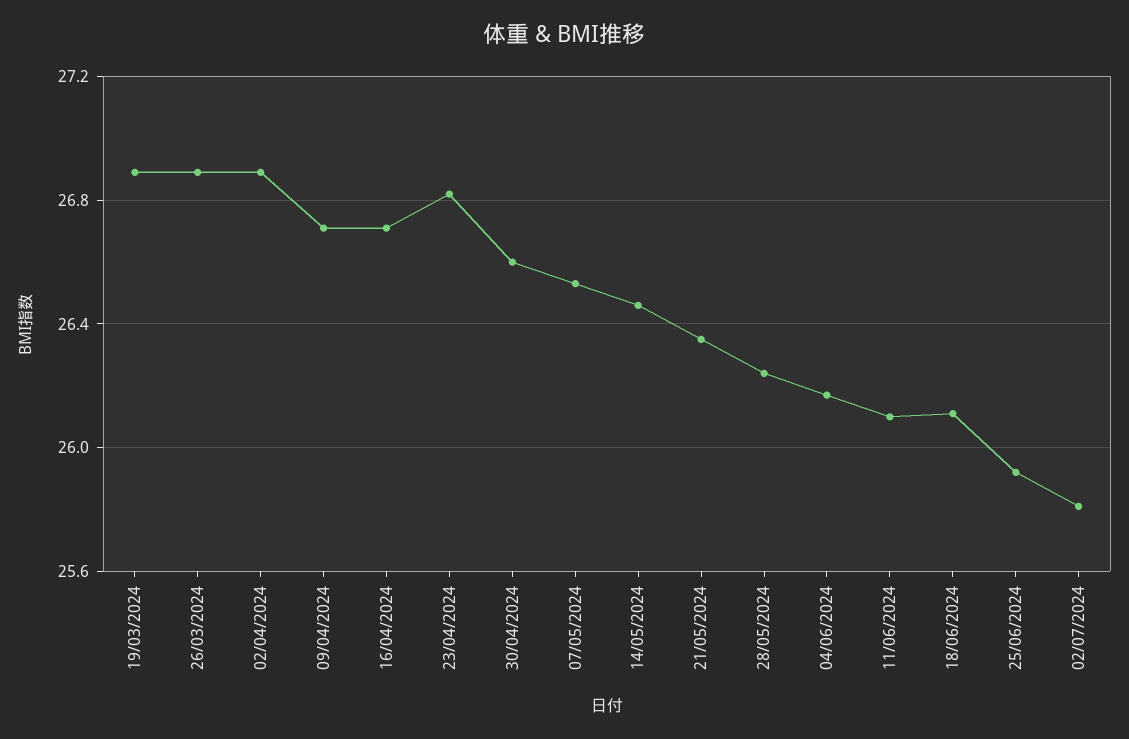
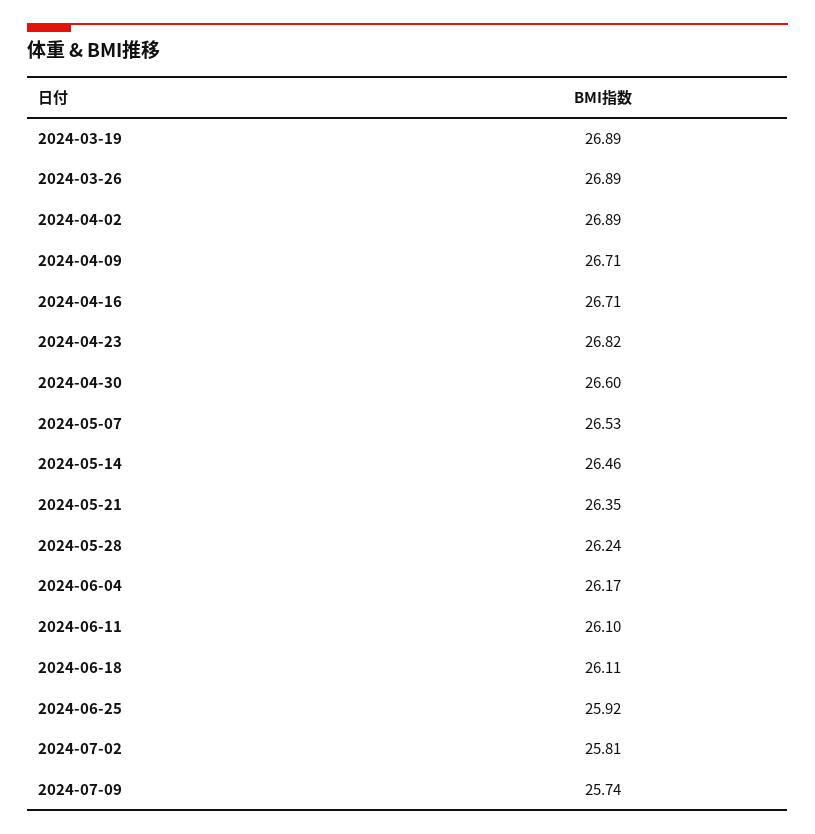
2024-07-09: none -> 25.74

